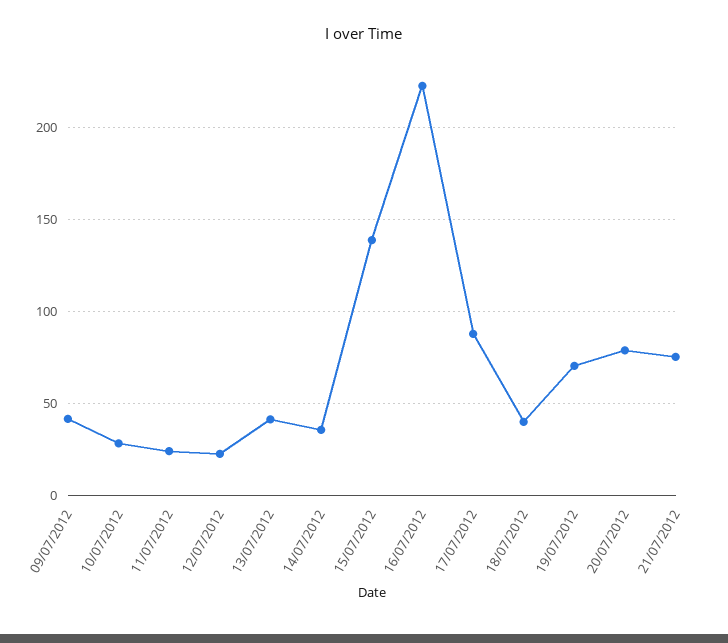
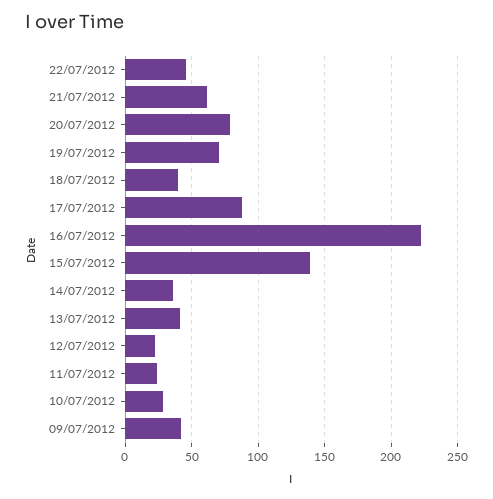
21/07/2012: 75 -> 60
22/07/2012: none -> 45

